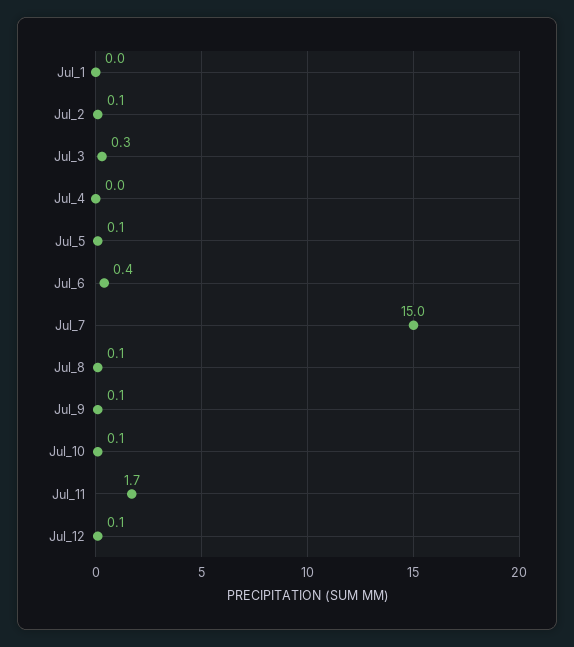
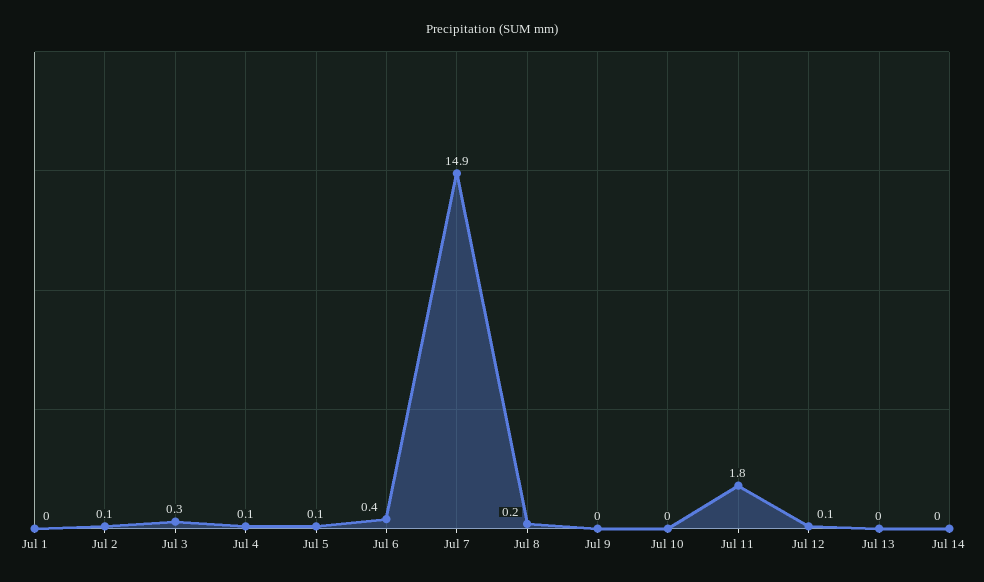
Jul_4: 0 -> 0.1
Jul_7: 15 -> 14.9
Jul_8: 0.1 -> 0.2
Jul_9: 0.1 -> 0
Jul_10: 0.1 -> 0
Jul_11: 1.7 -> 1.8
Jul 13: none -> 0
Jul 14: none -> 0

